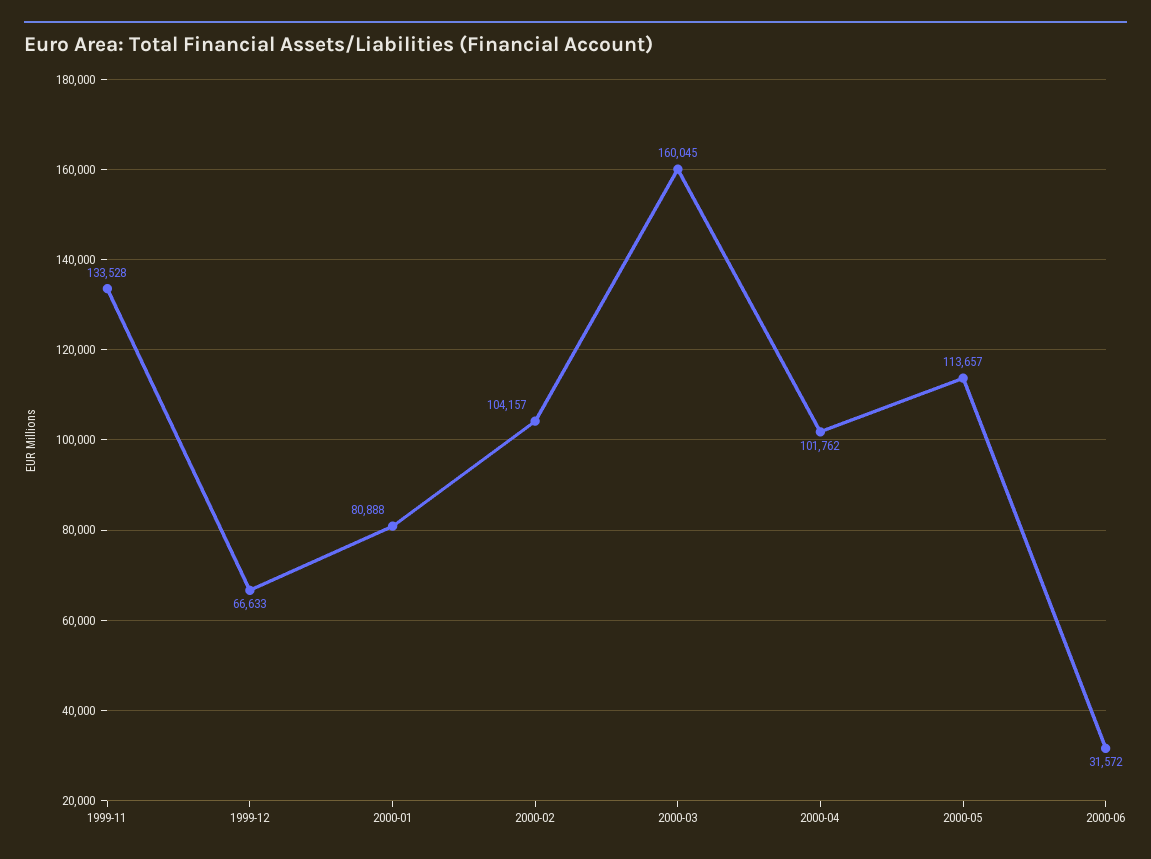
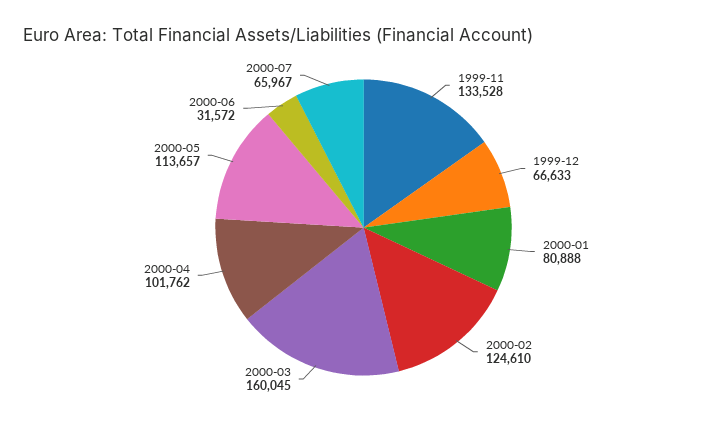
2000-02: 104157 -> 124610
2000-07: none -> 65967

